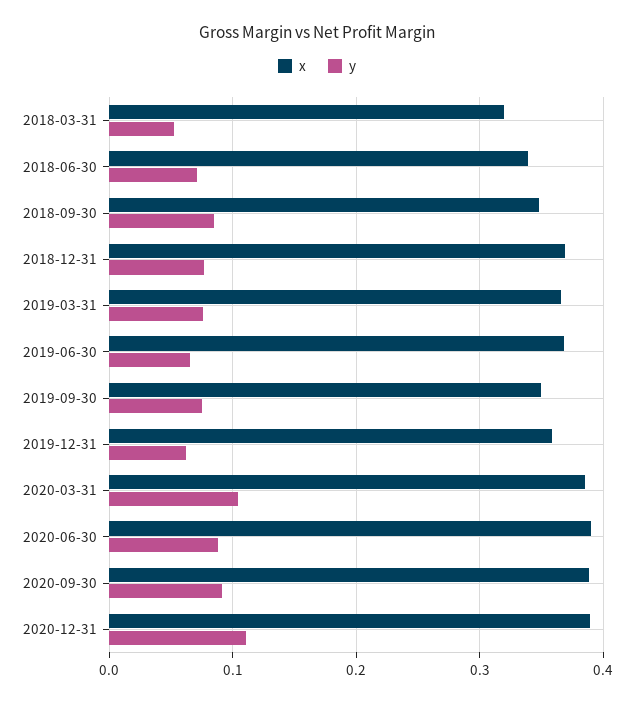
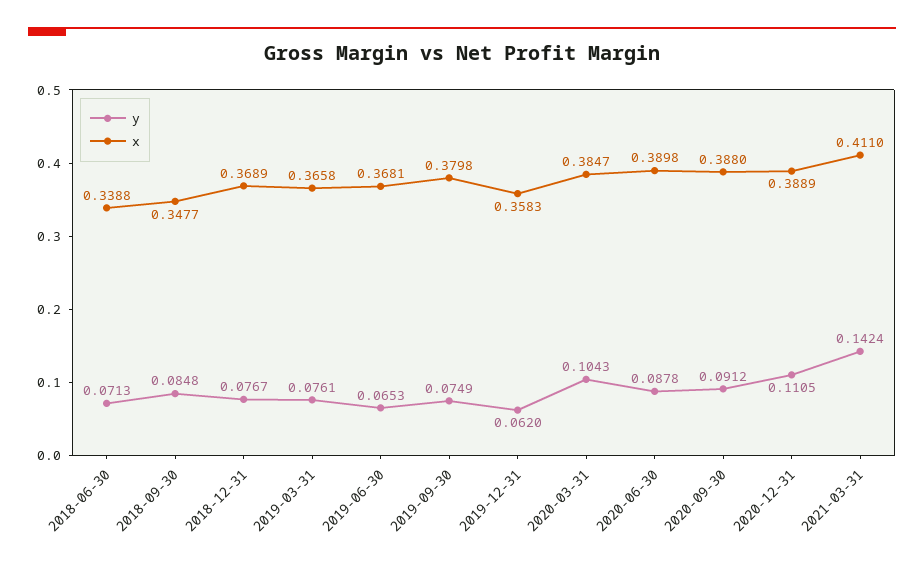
x, 2018-03-31: 0.32 -> none
y, 2018-03-31: 0.05 -> none
x, 2019-09-30: 0.35 -> 0.3798
y, 2021-03-31: none -> 0.1424
x, 2021-03-31: none -> 0.411

